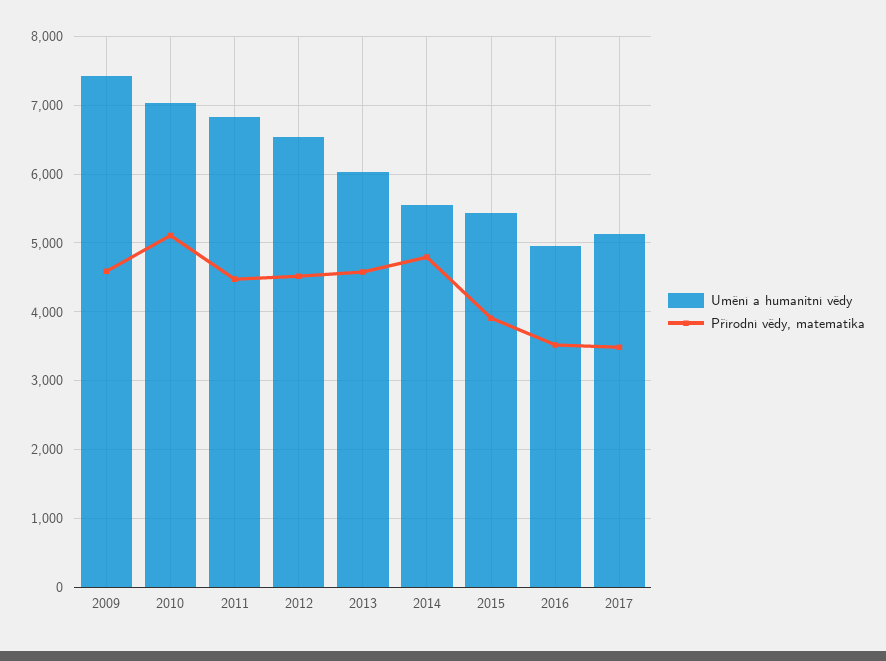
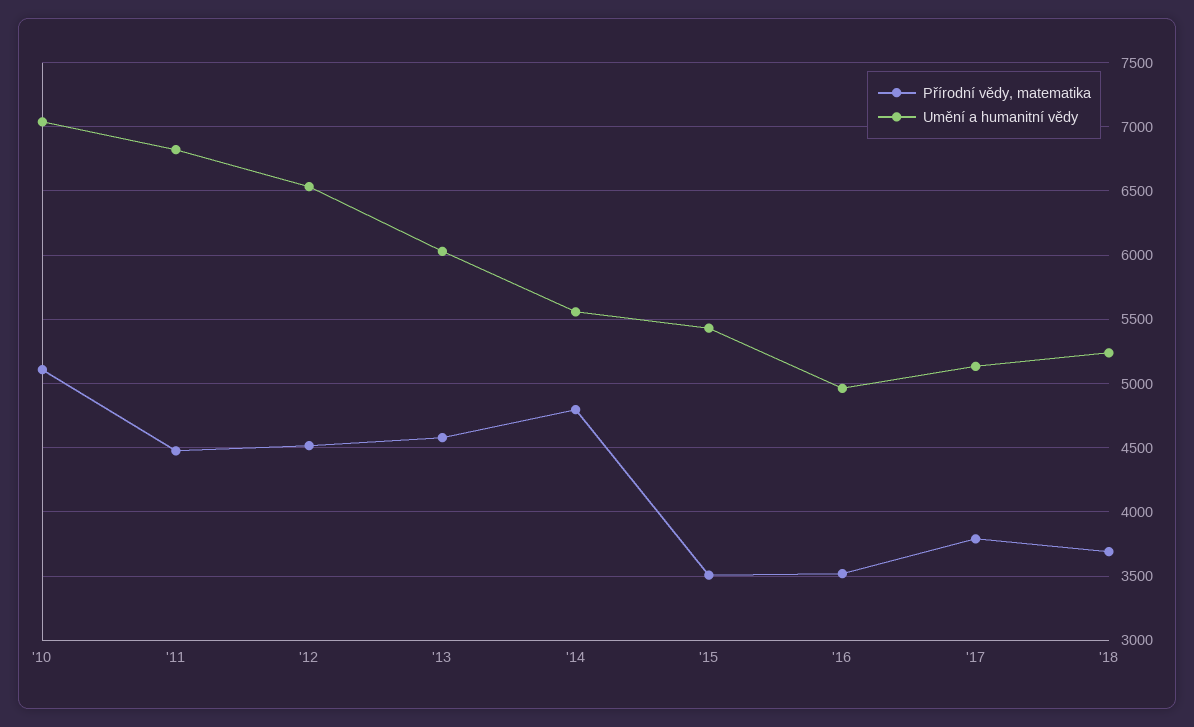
Umění a humanitní vědy, 2009: 7400 -> none
Přírodní vědy, matematika, 2009: 4600 -> none
Přírodní vědy, matematika, 2015: 3900 -> 3500
Přírodní vědy, matematika, 2017: 3500 -> 3800
Přírodní vědy, matematika, '18: none -> 3700
Umění a humanitní vědy, '18: none -> 5250

